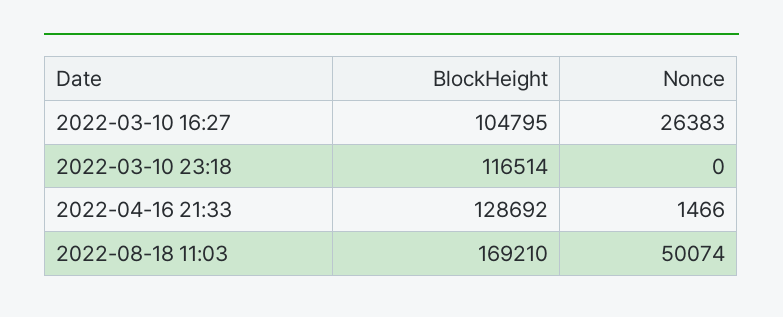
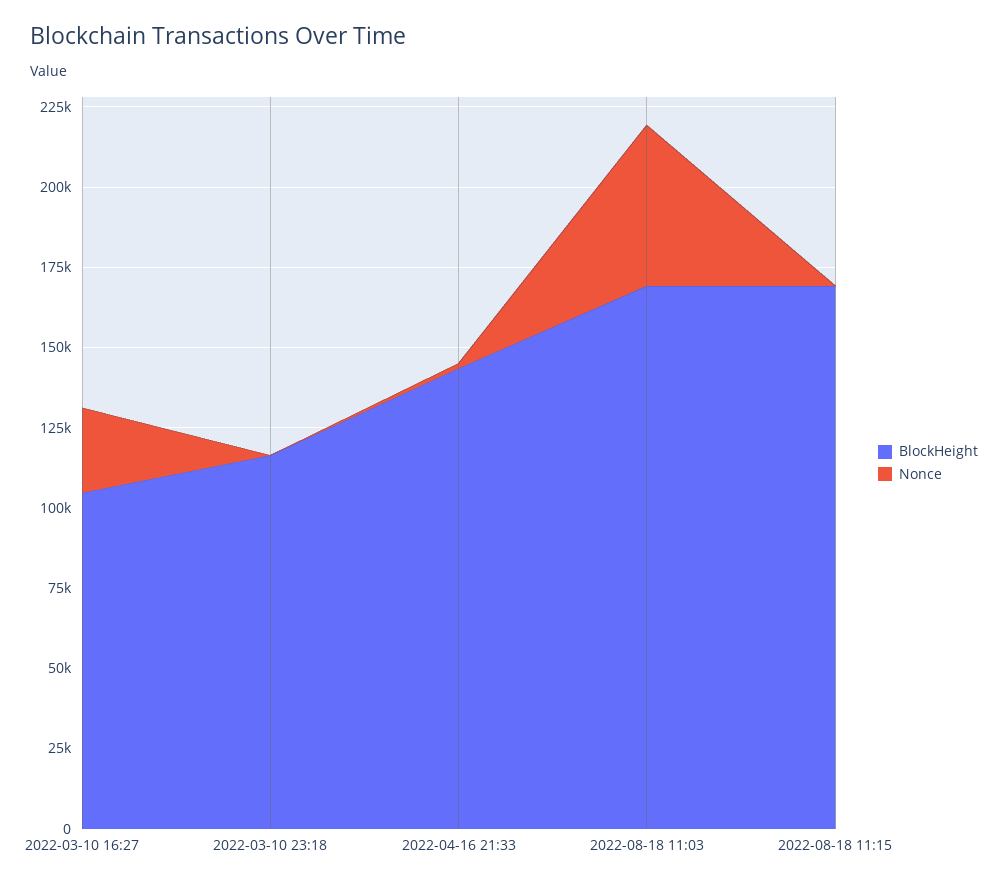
BlockHeight, 2022-04-16 21:33: 128692 -> 145000
BlockHeight, 2022-08-18 11:15: none -> 170000
Nonce, 2022-08-18 11:15: none -> 0

